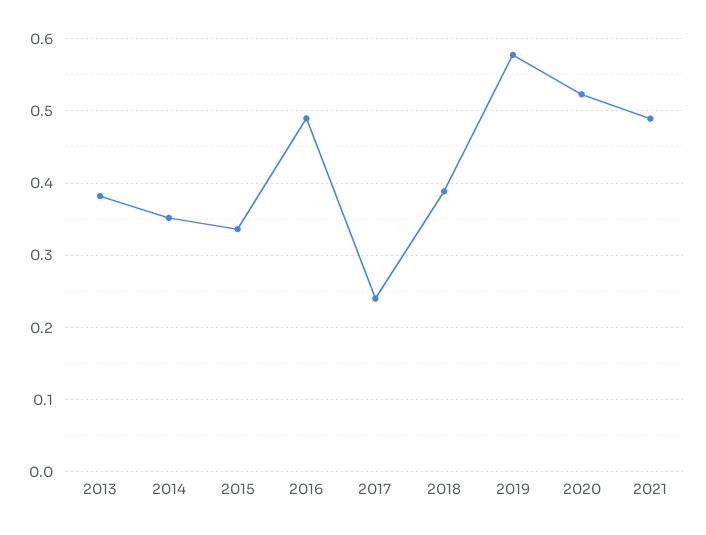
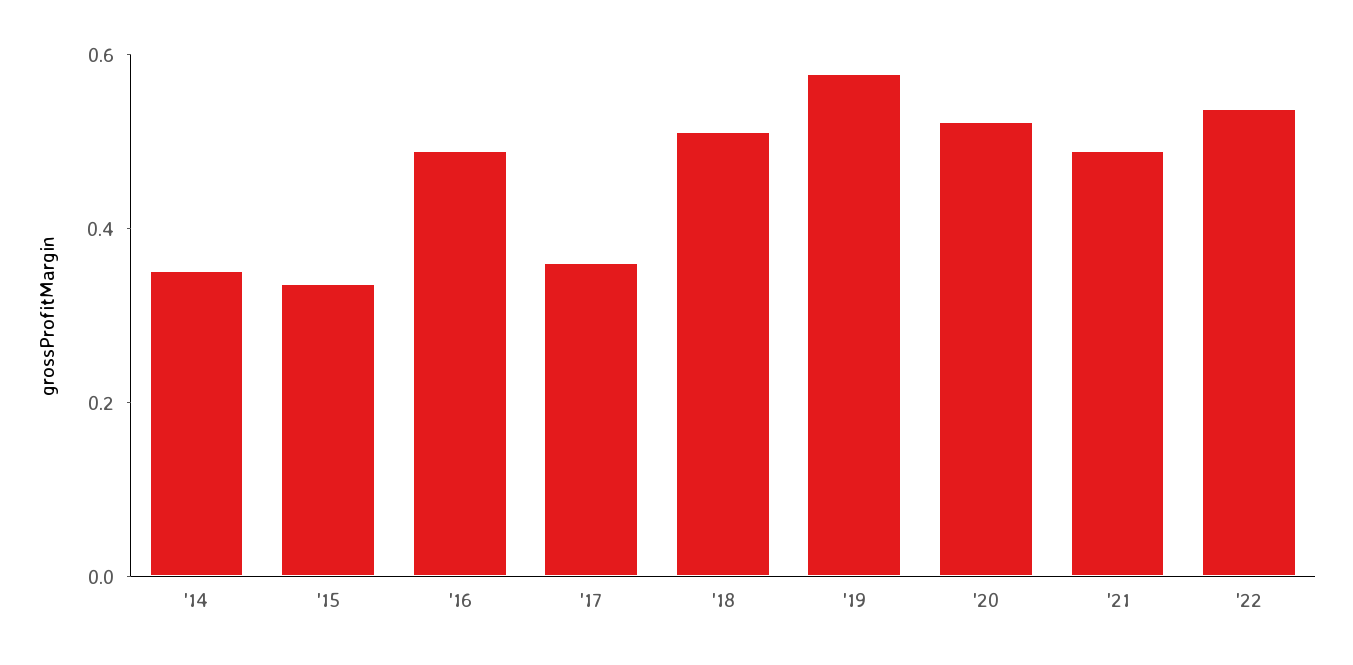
2013: 0.38 -> none
2017: 0.24 -> 0.35
2018: 0.39 -> 0.5
'22: none -> 0.55

